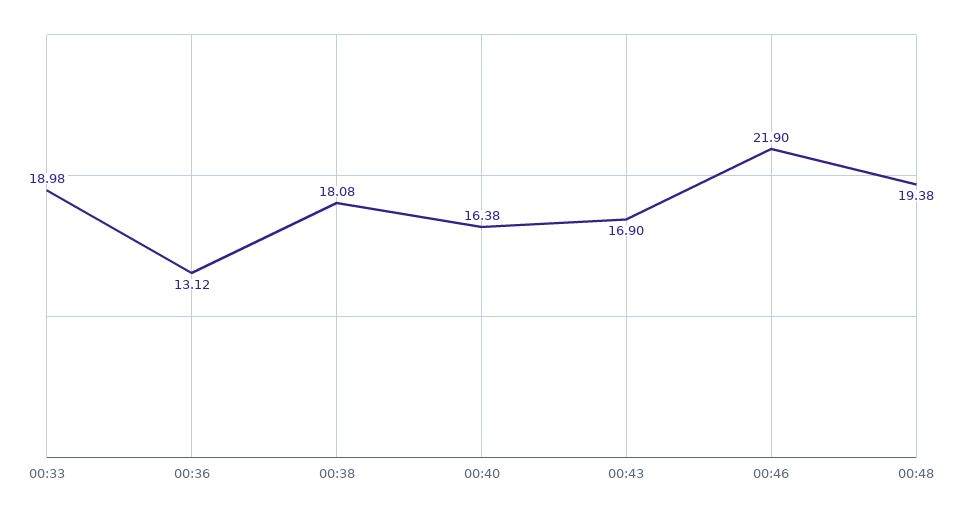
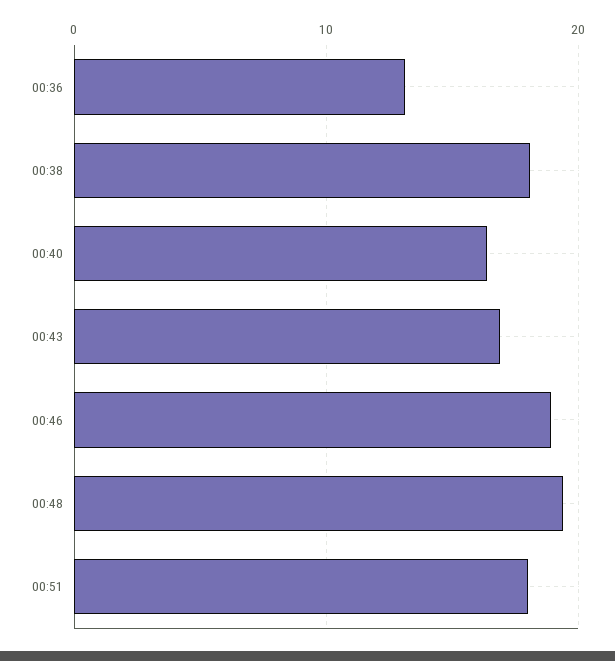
00:33: 18.98 -> none
00:46: 21.9 -> 19
00:51: none -> 18

